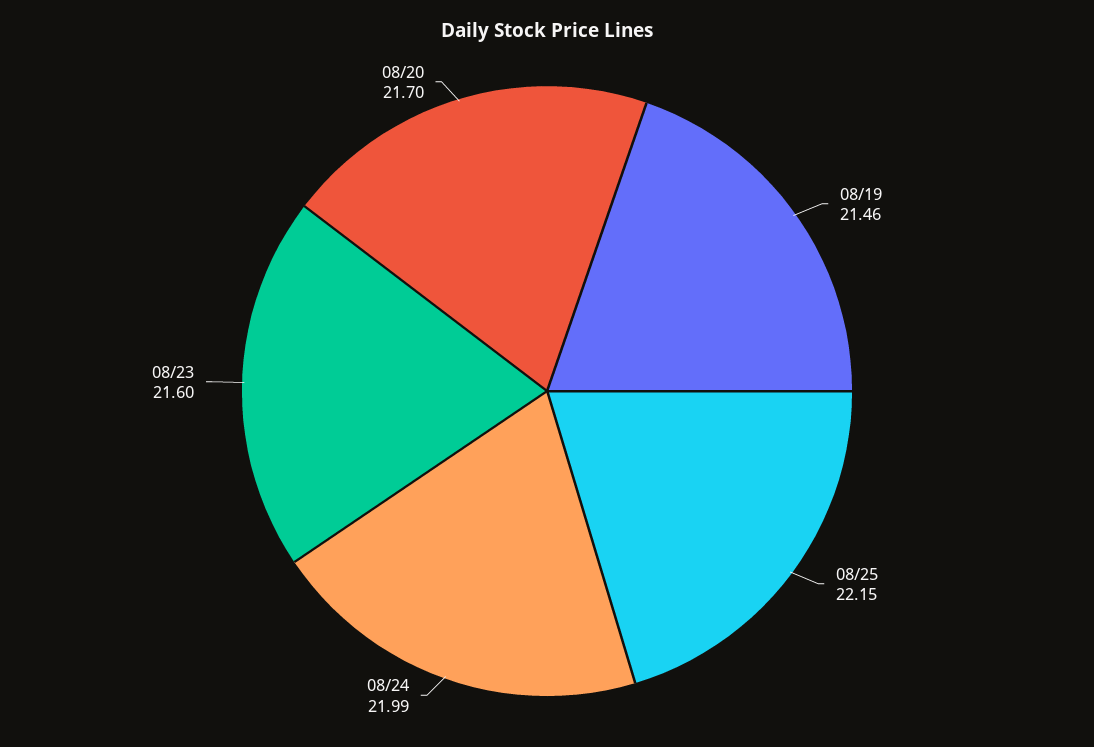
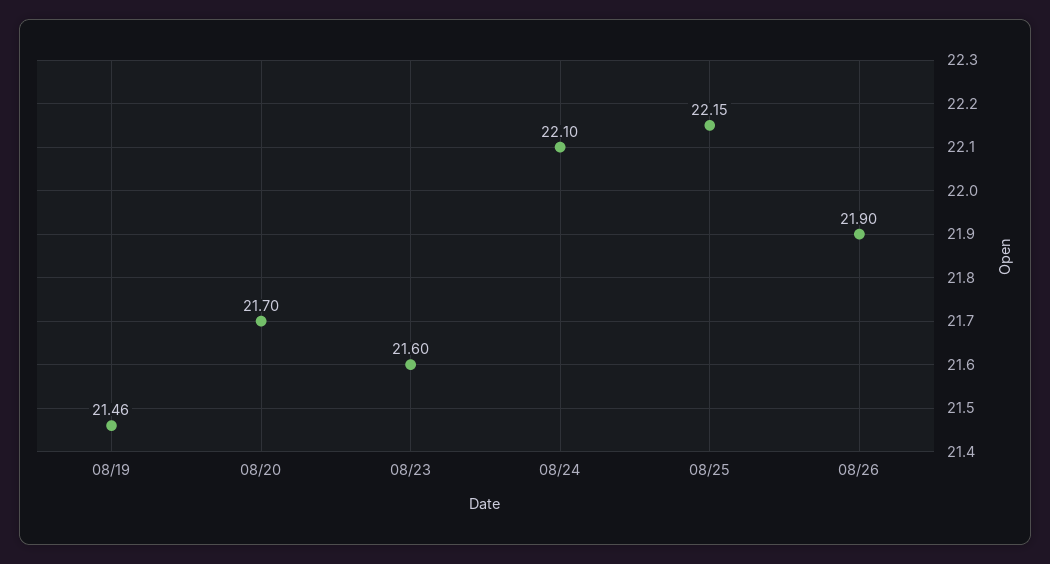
08/24: 21.99 -> 22.1
08/26: none -> 21.9

